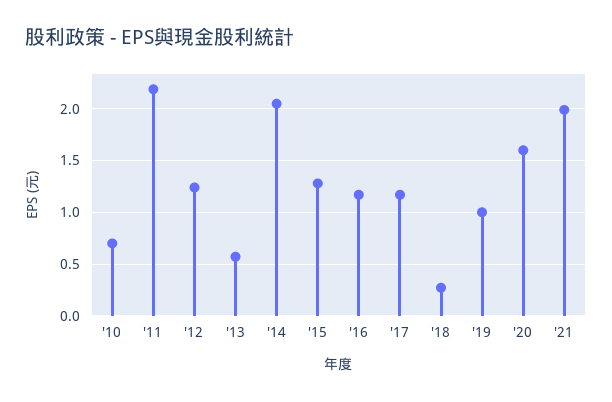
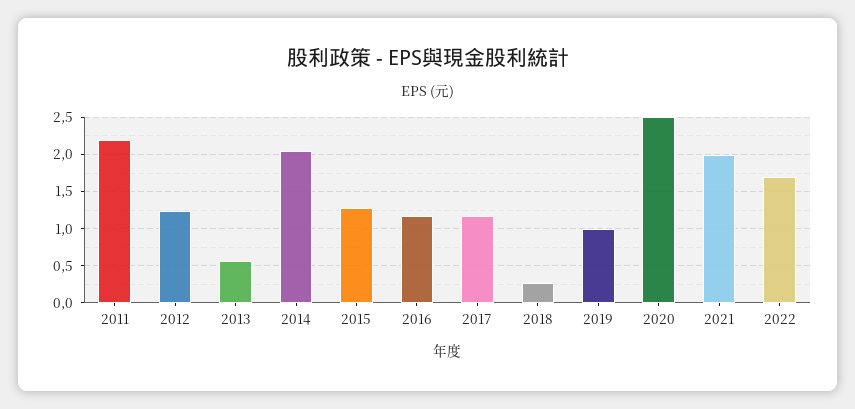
'10: 0.7 -> none
'20: 1.6 -> 2.5
2022: none -> 1.7

